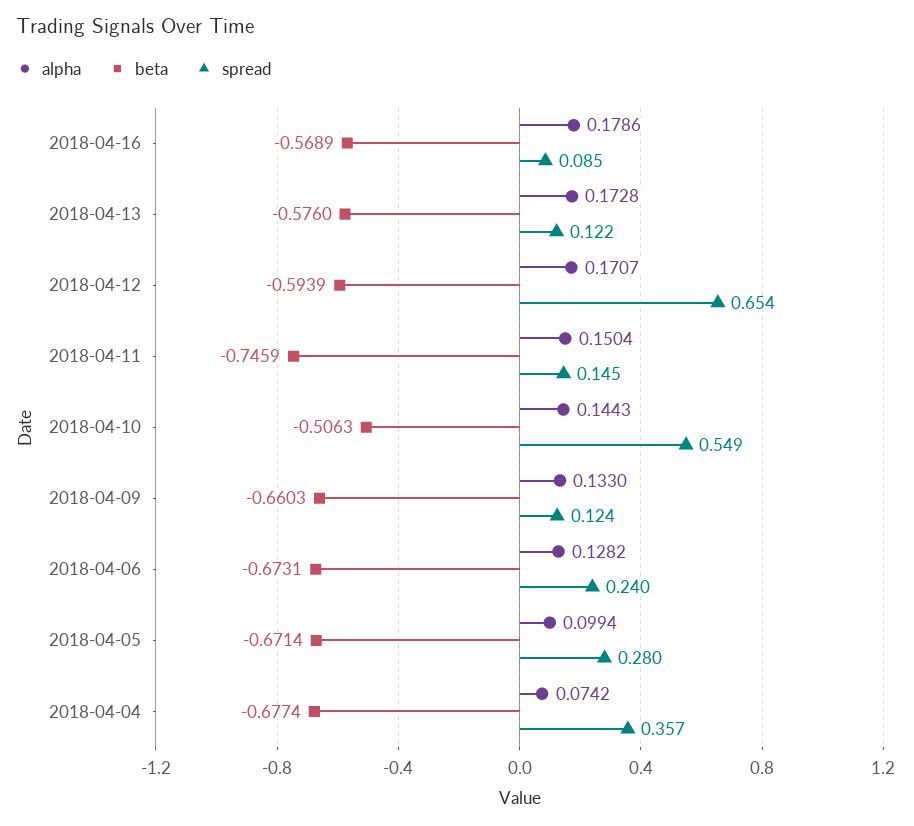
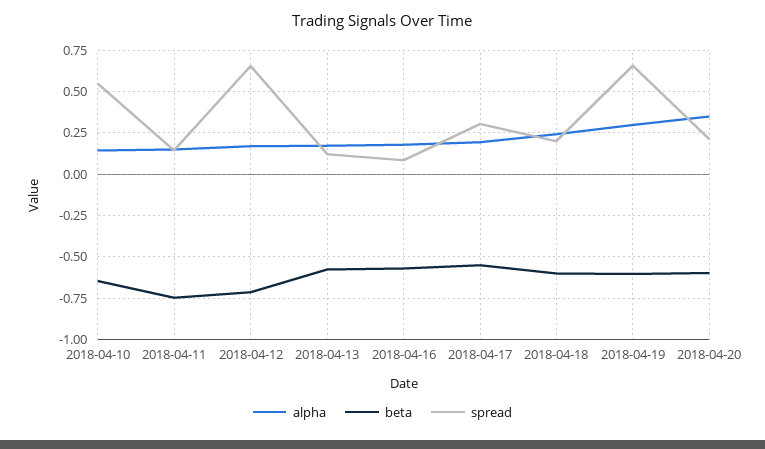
beta, 2018-04-12: -0.5939 -> -0.7
beta, 2018-04-10: -0.5063 -> -0.65
alpha, 2018-04-09: 0.133 -> none
beta, 2018-04-09: -0.6603 -> none
spread, 2018-04-09: 0.124 -> none
alpha, 2018-04-06: 0.1282 -> none
beta, 2018-04-06: -0.6731 -> none
spread, 2018-04-06: 0.24 -> none
alpha, 2018-04-05: 0.0994 -> none
beta, 2018-04-05: -0.6714 -> none
spread, 2018-04-05: 0.28 -> none
alpha, 2018-04-04: 0.0742 -> none
beta, 2018-04-04: -0.6774 -> none
spread, 2018-04-04: 0.357 -> none
alpha, 2018-04-17: none -> 0.2
beta, 2018-04-17: none -> -0.55
spread, 2018-04-17: none -> 0.3
alpha, 2018-04-18: none -> 0.25
beta, 2018-04-18: none -> -0.6
spread, 2018-04-18: none -> 0.2
alpha, 2018-04-19: none -> 0.3
beta, 2018-04-19: none -> -0.6
spread, 2018-04-19: none -> 0.65
alpha, 2018-04-20: none -> 0.35
beta, 2018-04-20: none -> -0.6
spread, 2018-04-20: none -> 0.2

